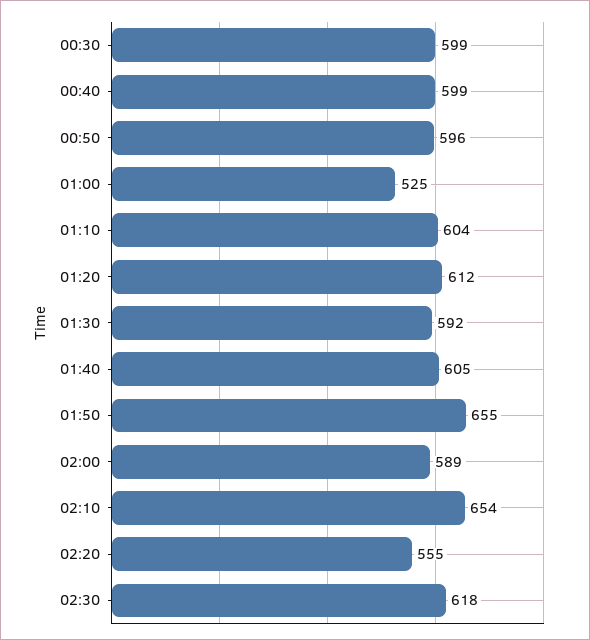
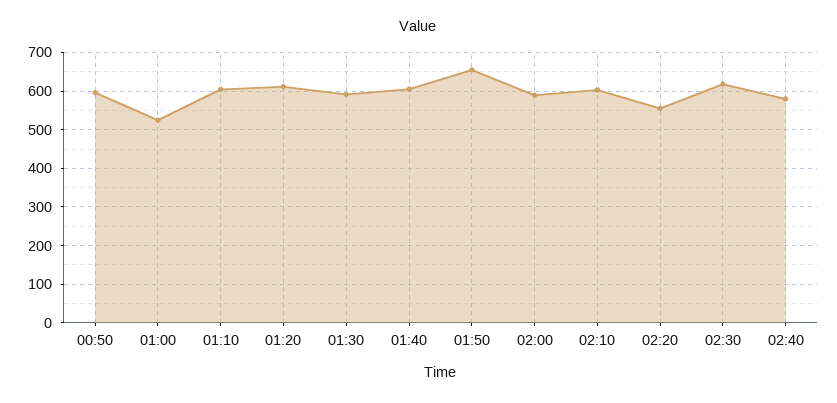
00:30: 599 -> none
00:40: 599 -> none
02:10: 654 -> 600
02:40: none -> 580

